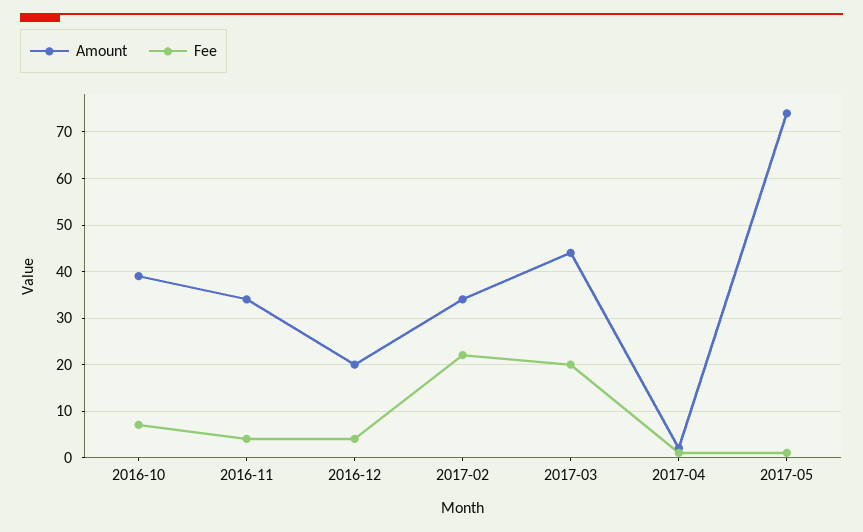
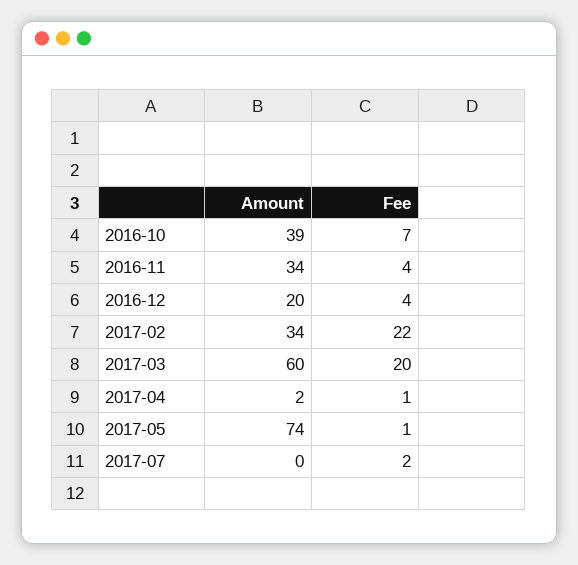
Amount, 2017-03: 45 -> 60
Amount, 2017-07: none -> 0
Fee, 2017-07: none -> 2

